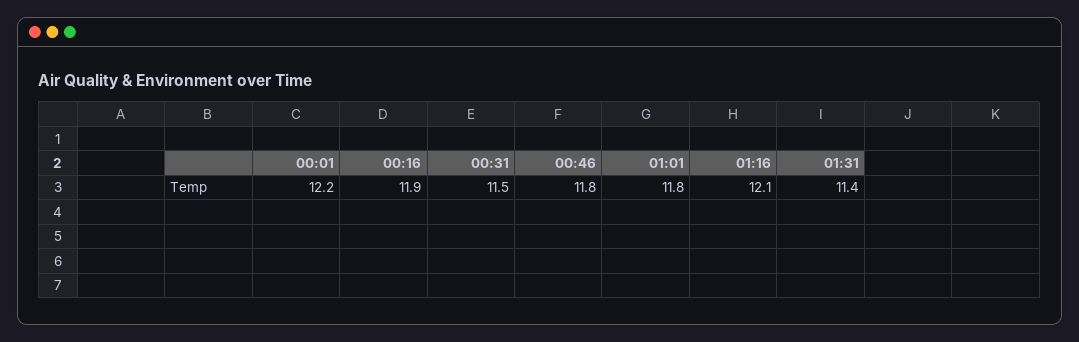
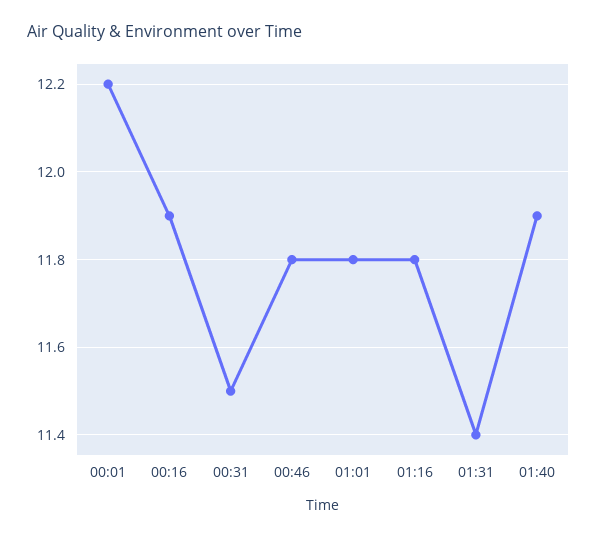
01:16: 12.1 -> 11.8
01:40: none -> 11.9

